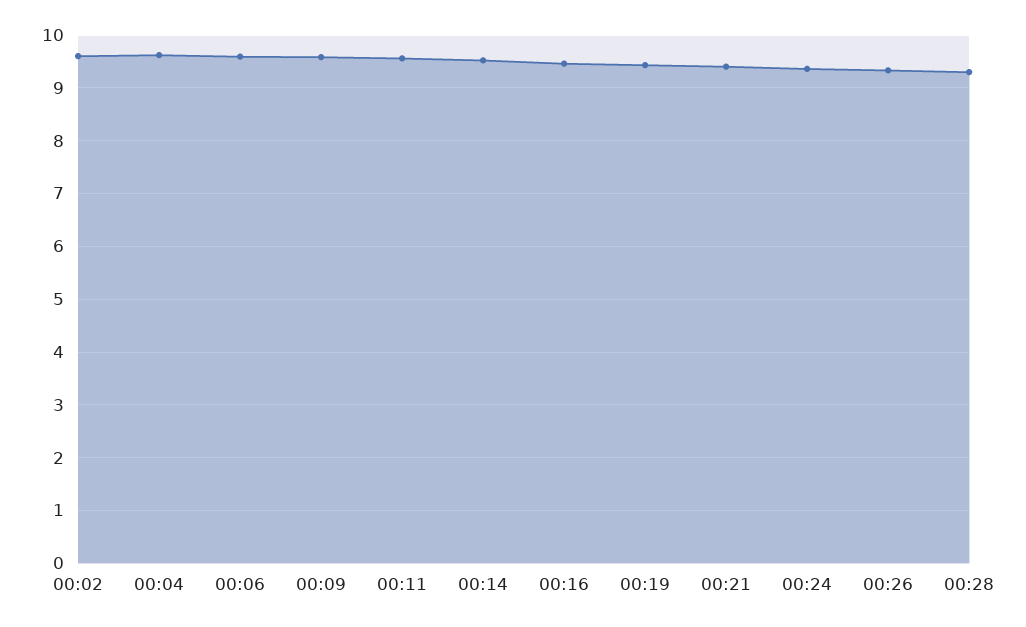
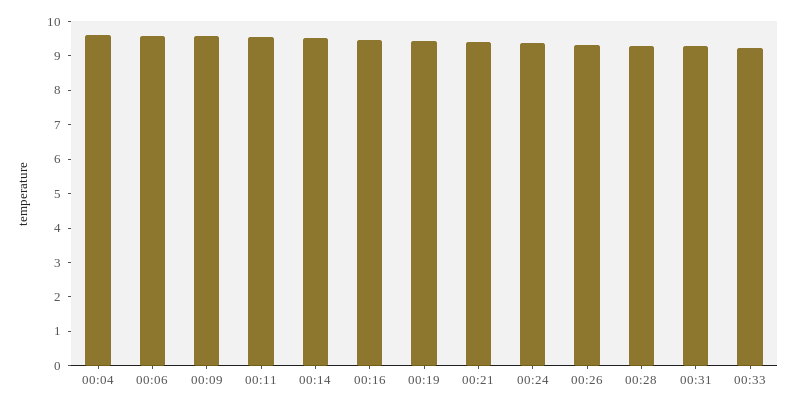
00:02: 9.6 -> none
00:31: none -> 9.25
00:33: none -> 9.25

